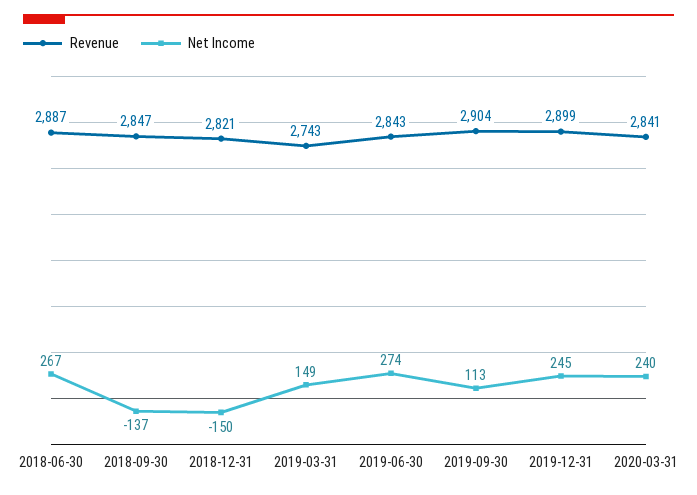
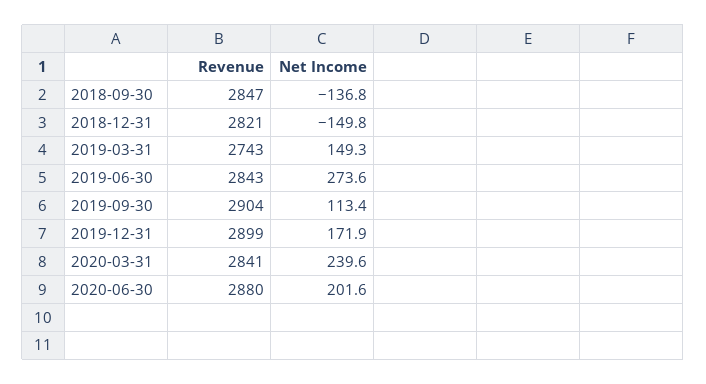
Revenue, 2018-06-30: 2887 -> none
Net Income, 2018-06-30: 267 -> none
Net Income, 2019-12-31: 245 -> 171.9
Revenue, 2020-06-30: none -> 2880
Net Income, 2020-06-30: none -> 201.6

